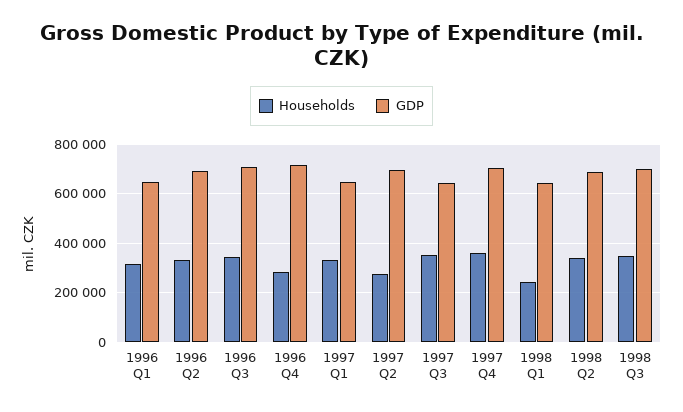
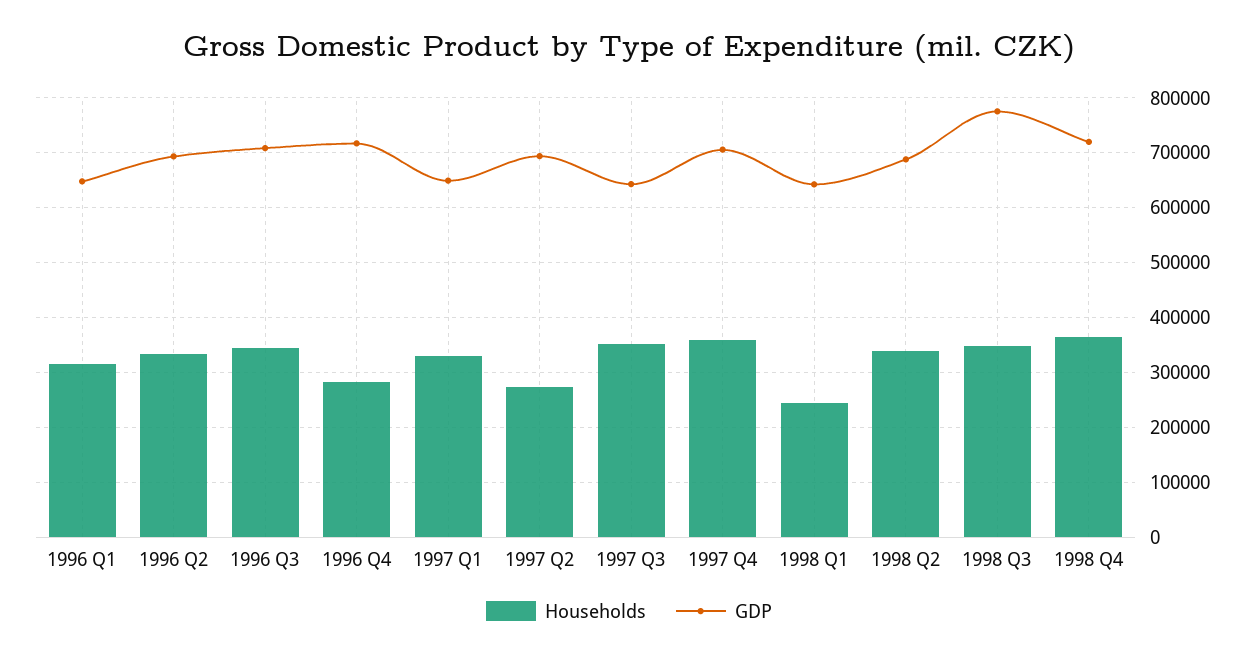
GDP, 1998 Q3: 700000 -> 780000
Households, 1998 Q4: none -> 360000
GDP, 1998 Q4: none -> 720000

